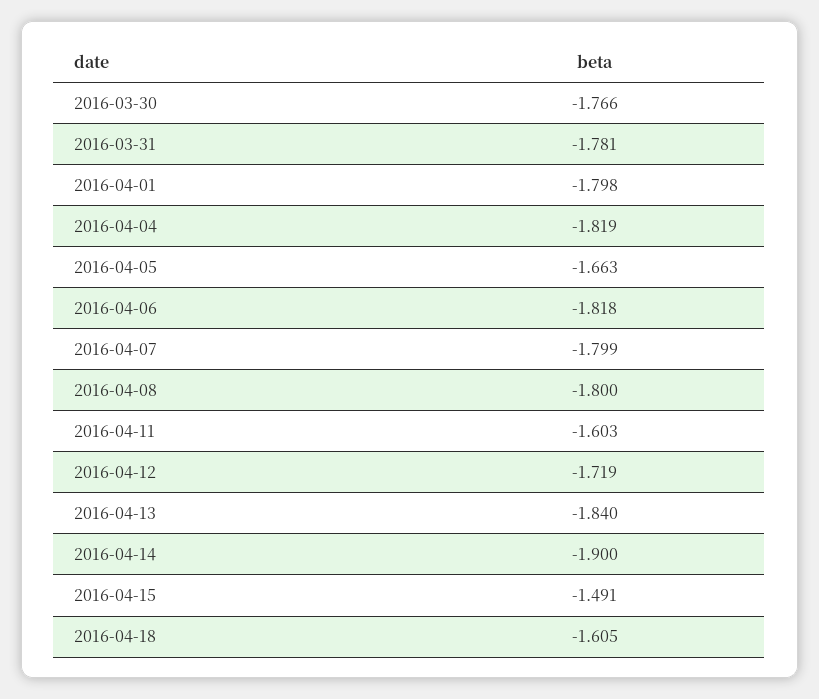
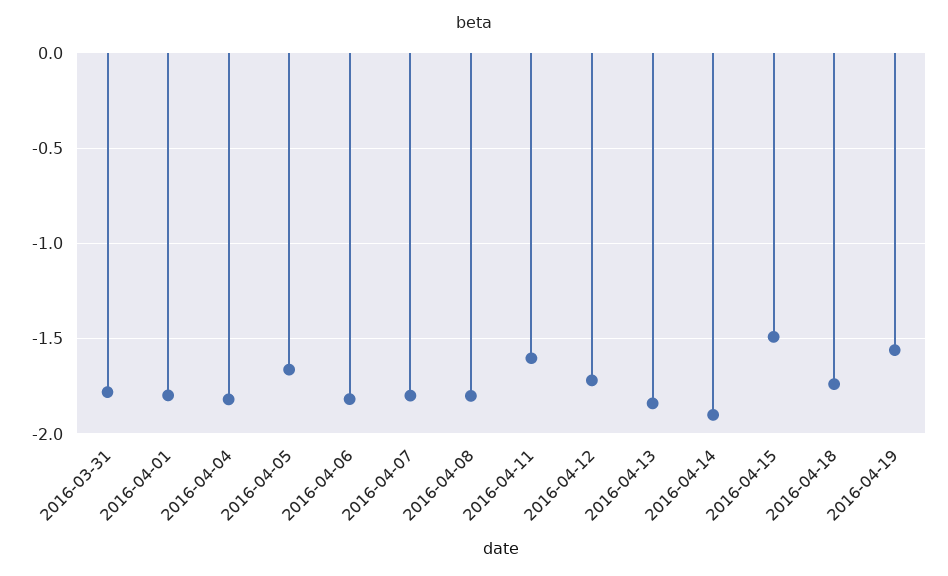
2016-03-30: -1.766 -> none
2016-04-18: -1.605 -> -1.75
2016-04-19: none -> -1.55

